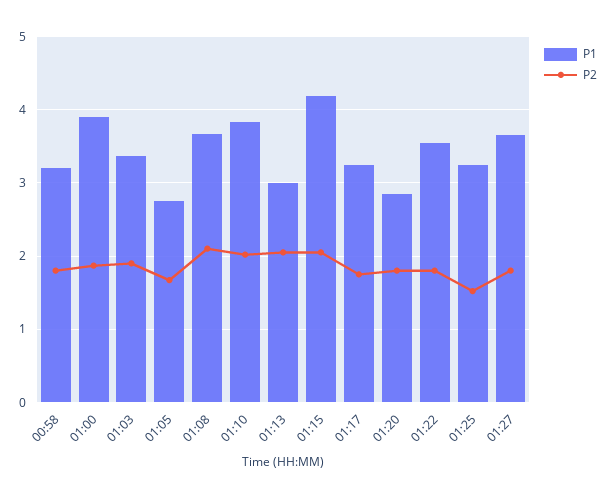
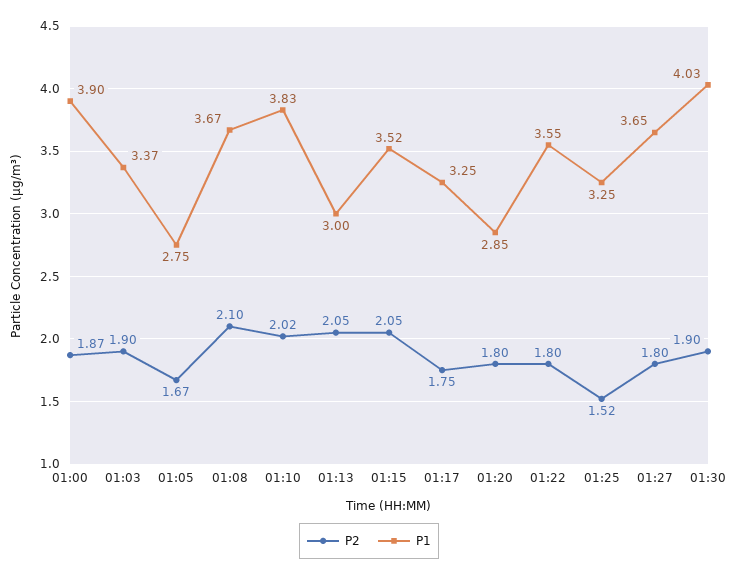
P1, 00:58: 3.2 -> none
P2, 00:58: 1.8 -> none
P1, 01:15: 4.2 -> 3.52
P2, 01:30: none -> 1.9
P1, 01:30: none -> 4.03

